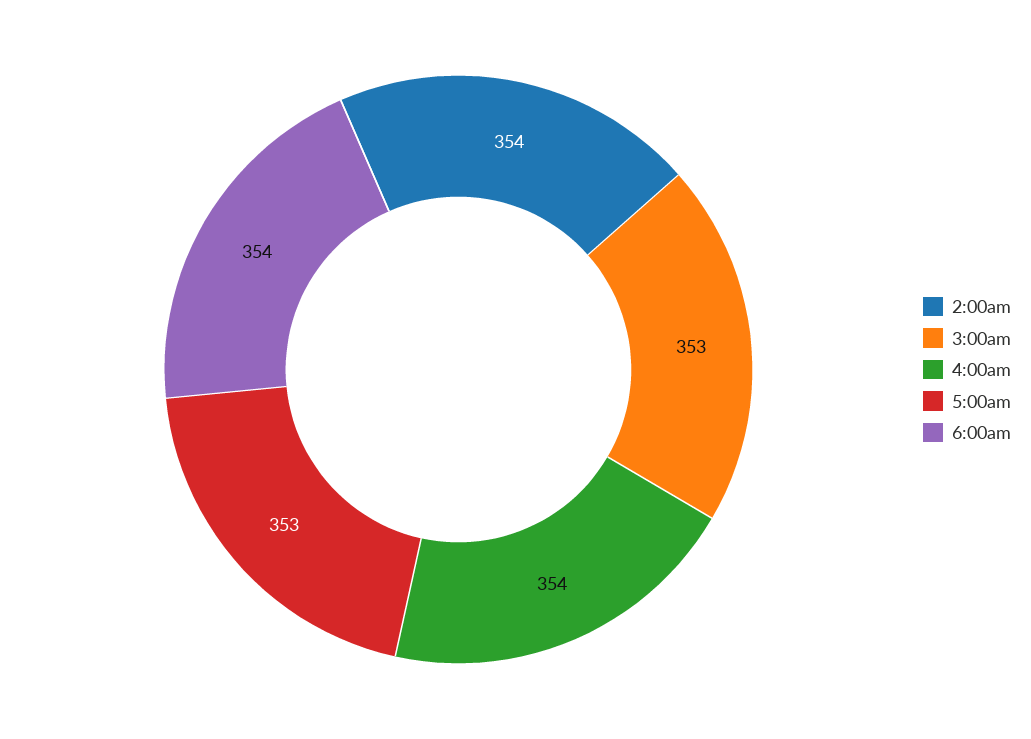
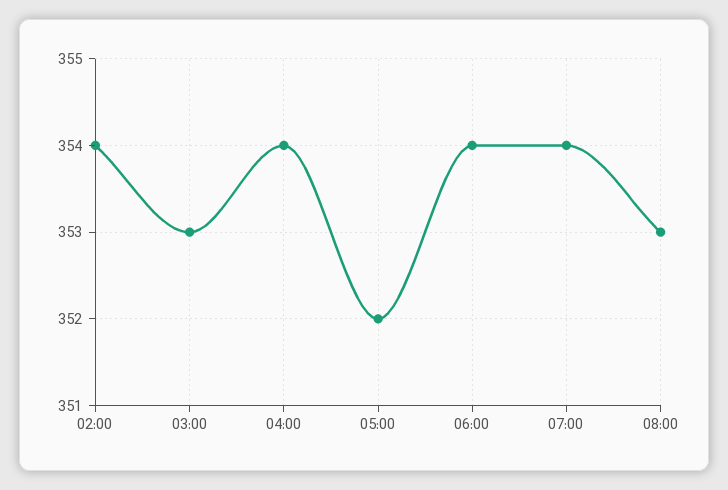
5:00am: 353 -> 352
07:00: none -> 354
08:00: none -> 353

